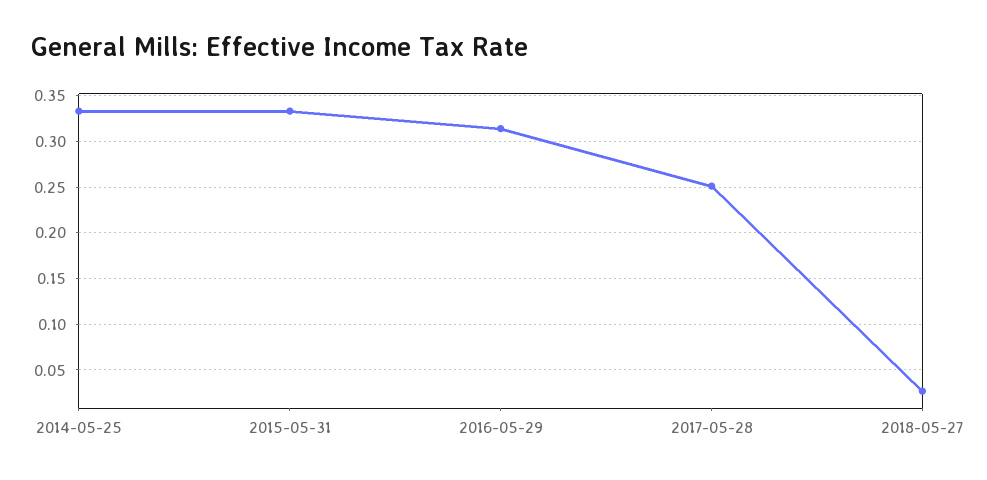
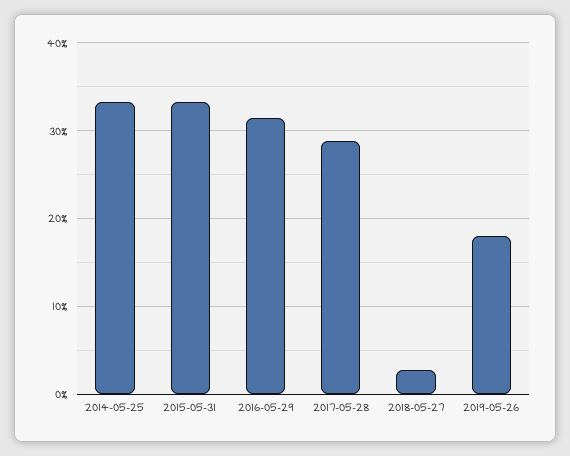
2017-05-28: 0.25 -> 0.29
2019-05-26: none -> 0.18

